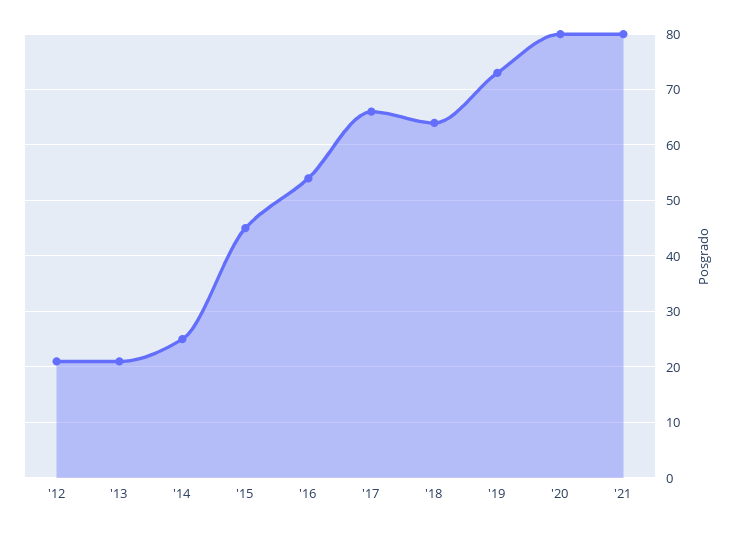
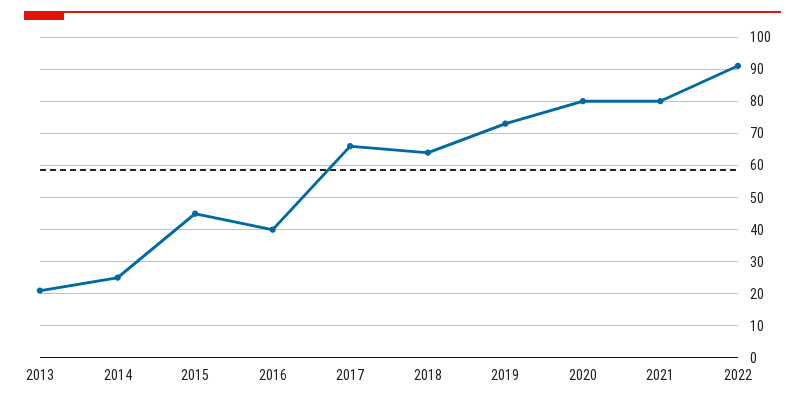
'12: 20 -> none
'16: 55 -> 40
2022: none -> 90

